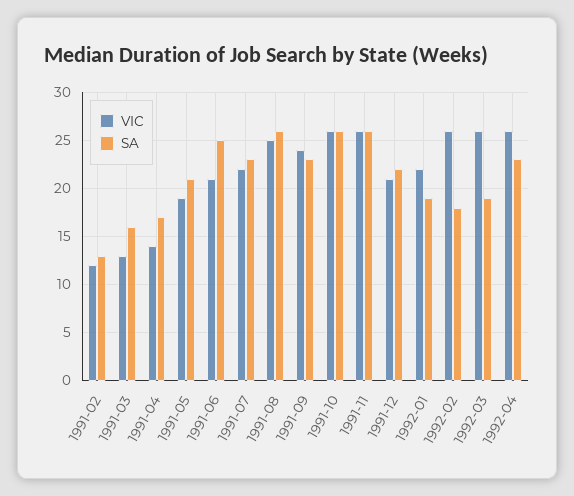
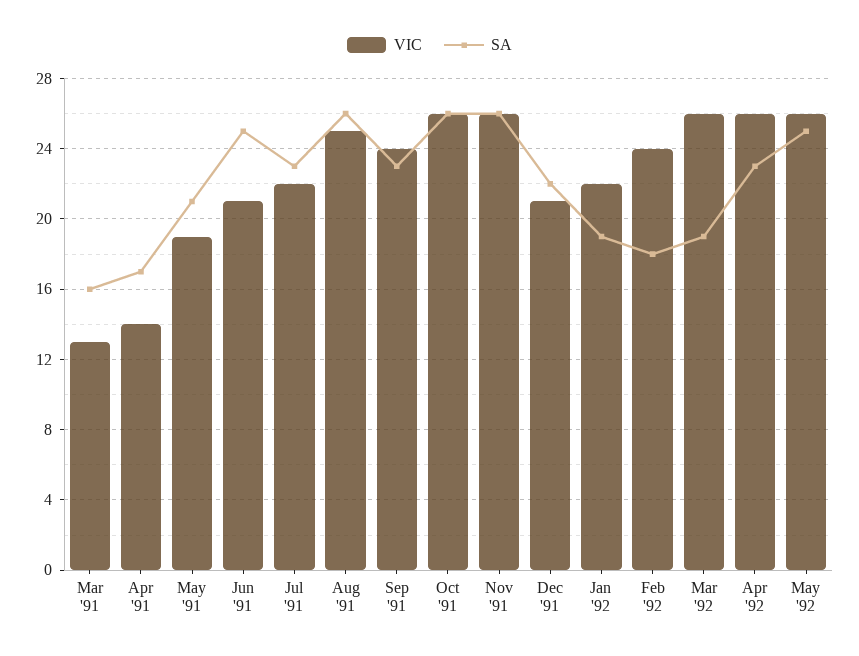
VIC, 1991-02: 12 -> none
SA, 1991-02: 13 -> none
VIC, 1992-02: 26 -> 24
VIC, May '92: none -> 26
SA, May '92: none -> 25

